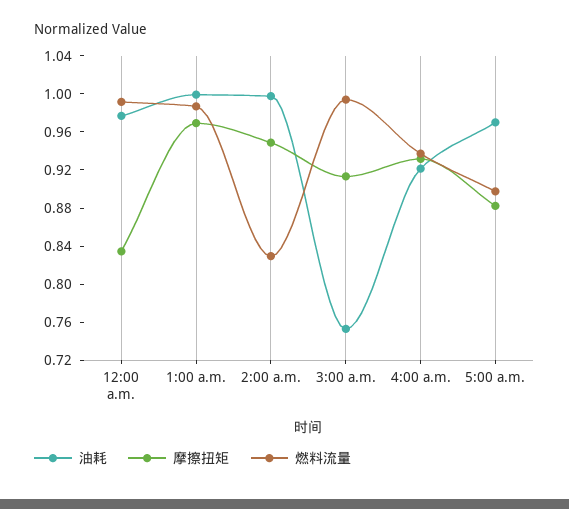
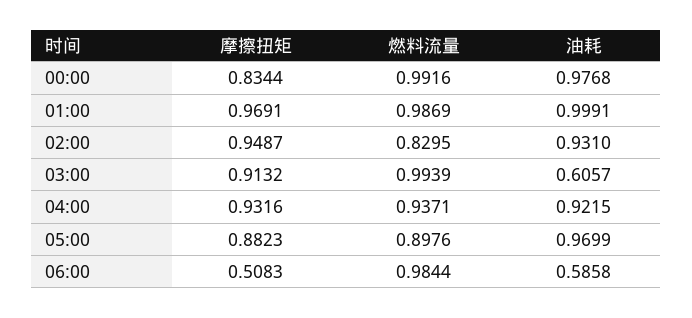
油耗, 2:00 a.m.: 1 -> 0.931
油耗, 3:00 a.m.: 0.75 -> 0.6057
摩擦扭矩, 06:00: none -> 0.5083
燃料流量, 06:00: none -> 0.9844
油耗, 06:00: none -> 0.5858

